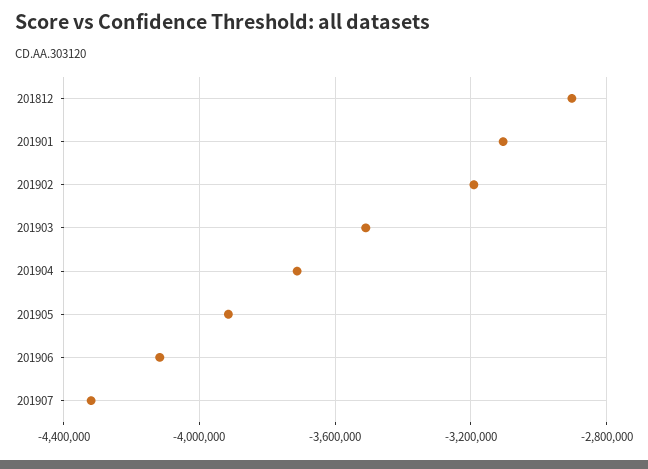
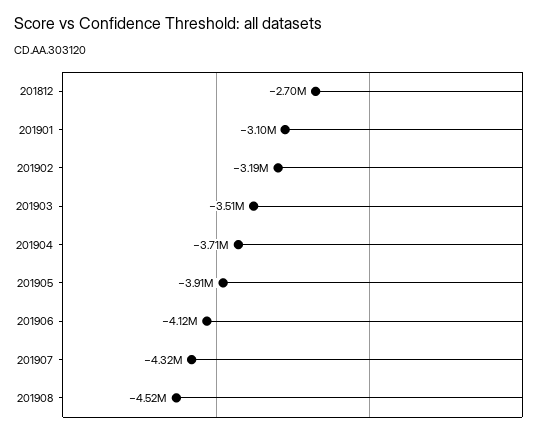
201812: -2900000 -> -2700000
201908: none -> -4520000

